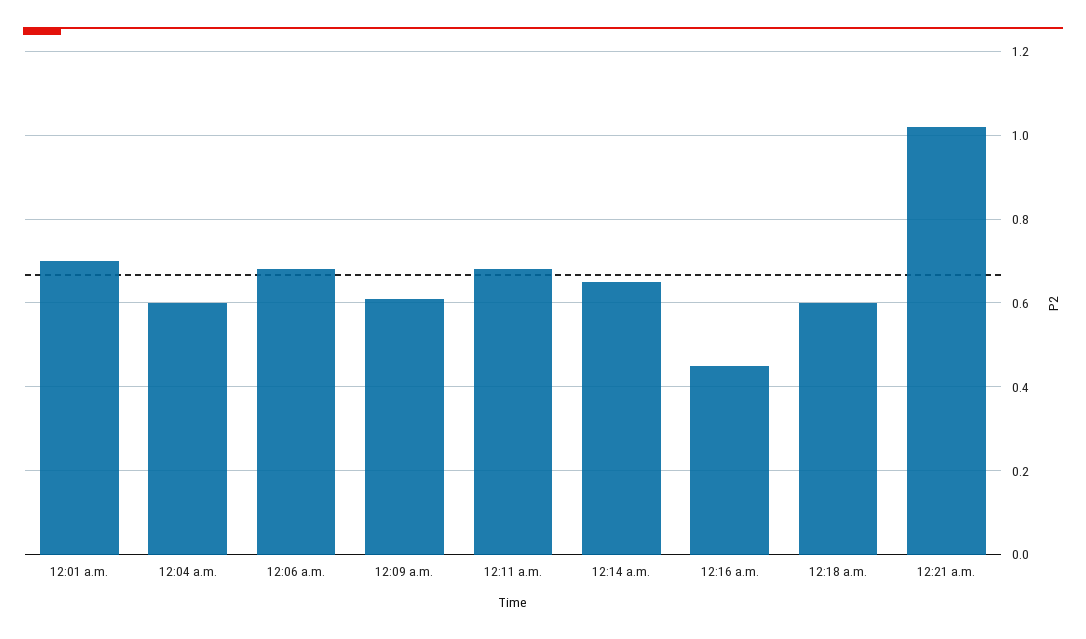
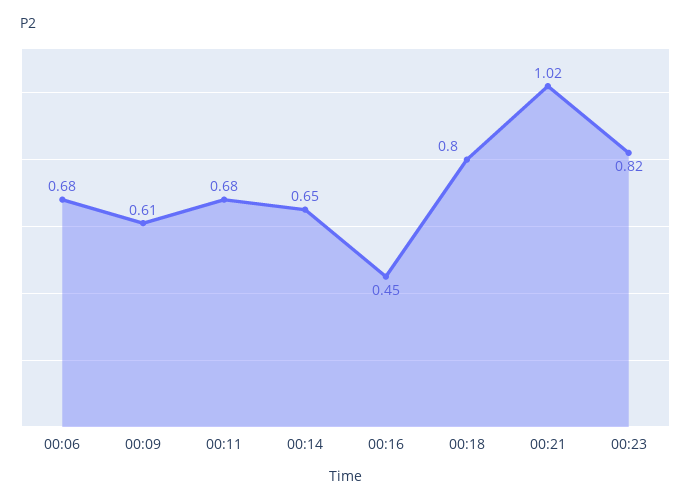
12:01 a.m.: 0.7 -> none
12:04 a.m.: 0.6 -> none
12:18 a.m.: 0.6 -> 0.8
00:23: none -> 0.82

